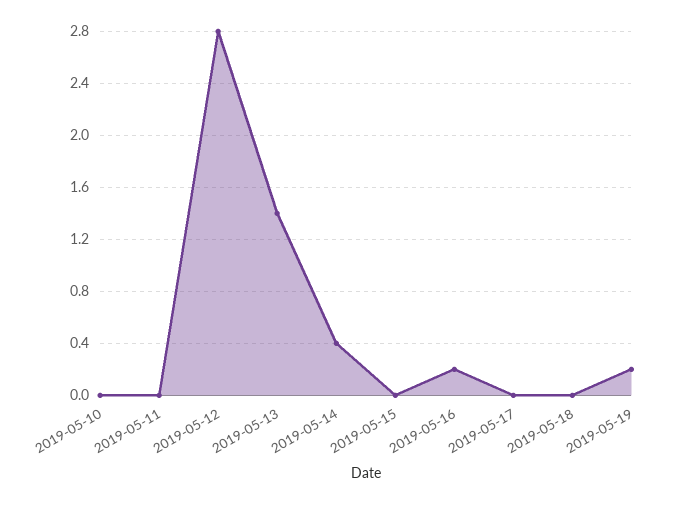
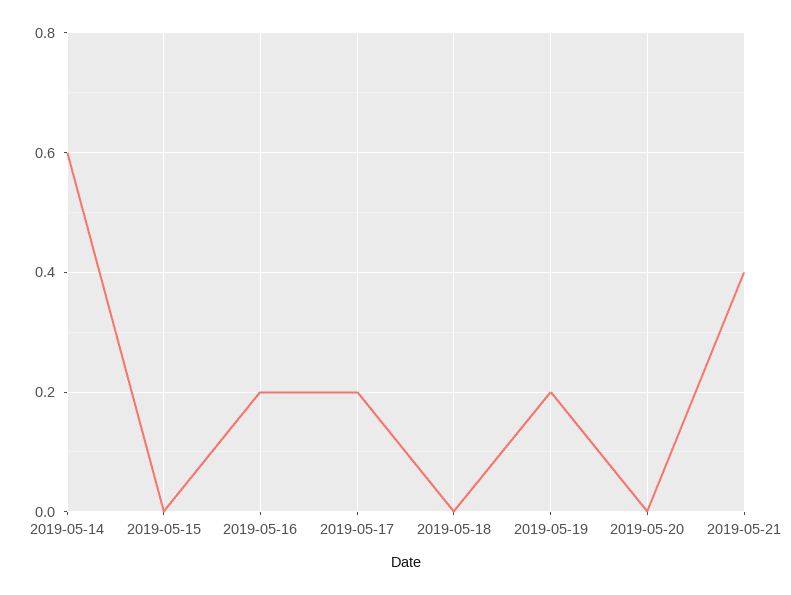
2019-05-10: 0 -> none
2019-05-11: 0 -> none
2019-05-12: 2.8 -> none
2019-05-13: 1.4 -> none
2019-05-14: 0.4 -> 0.6
2019-05-17: 0 -> 0.2
2019-05-20: none -> 0
2019-05-21: none -> 0.4

